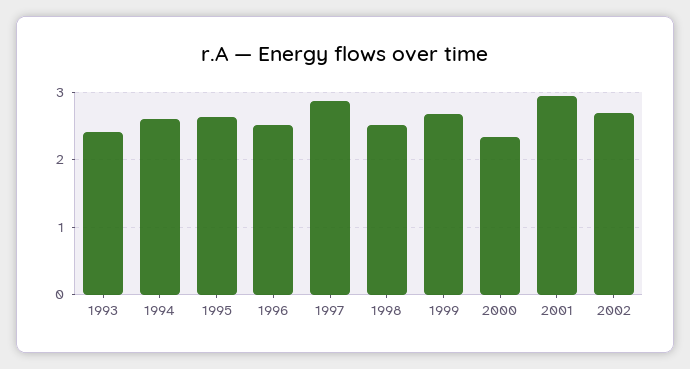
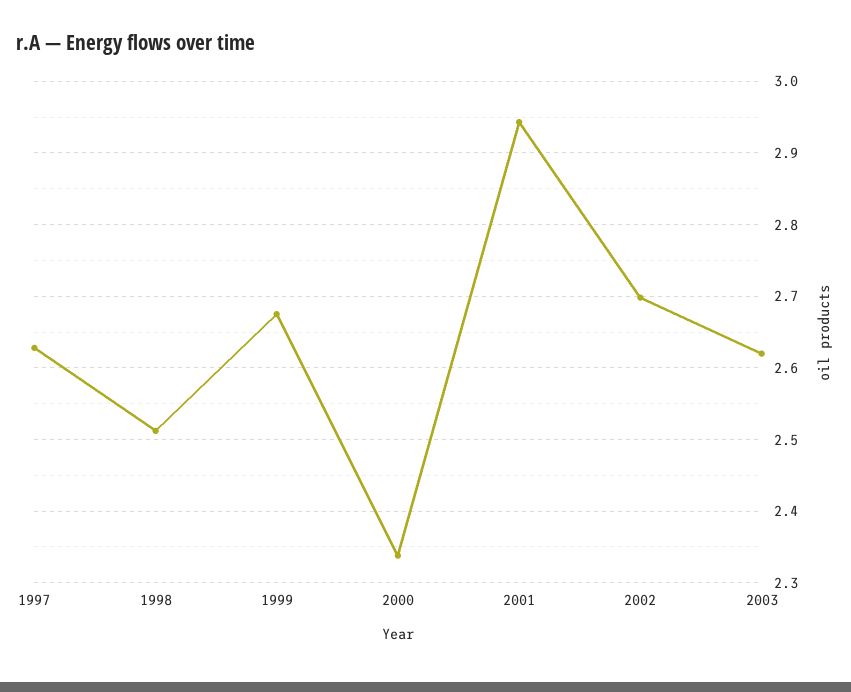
1993: 2.4 -> none
1994: 2.6 -> none
1995: 2.6 -> none
1996: 2.5 -> none
1997: 2.9 -> 2.63
2003: none -> 2.62

